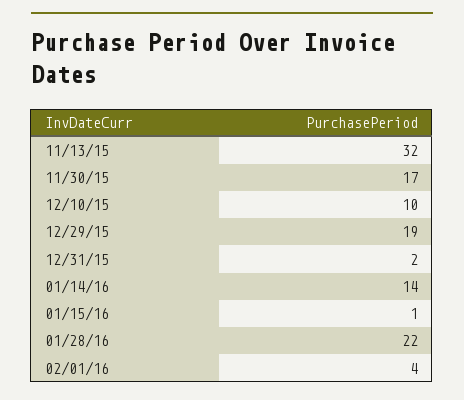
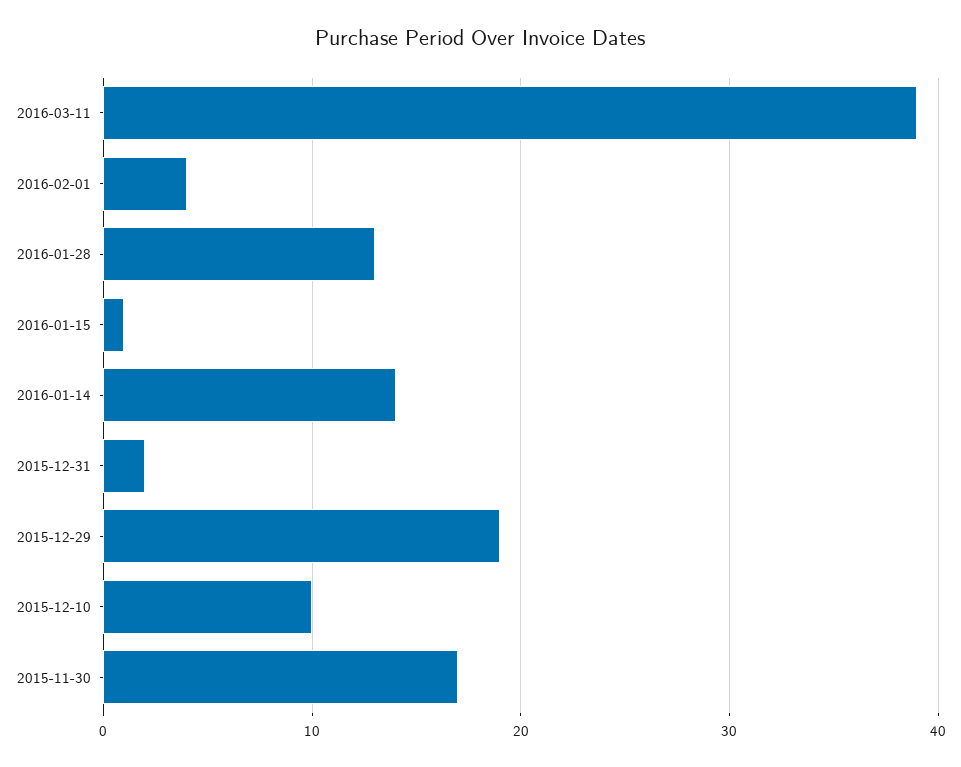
11/13/15: 32 -> none
01/28/16: 22 -> 13
2016-03-11: none -> 39

